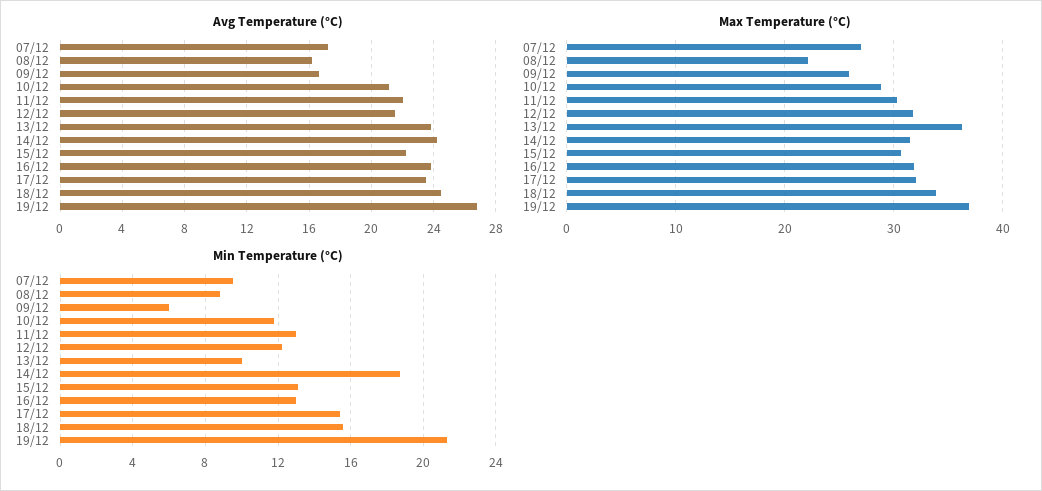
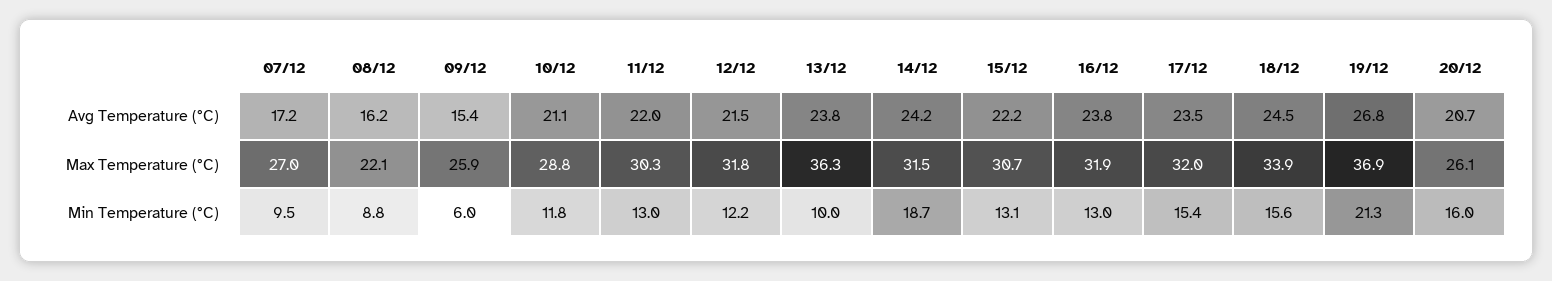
Avg Temperature (°C), 09/12: 16.5 -> 15.4
Avg Temperature (°C), 20/12: none -> 20.7
Max Temperature (°C), 20/12: none -> 26.1
Min Temperature (°C), 20/12: none -> 16

